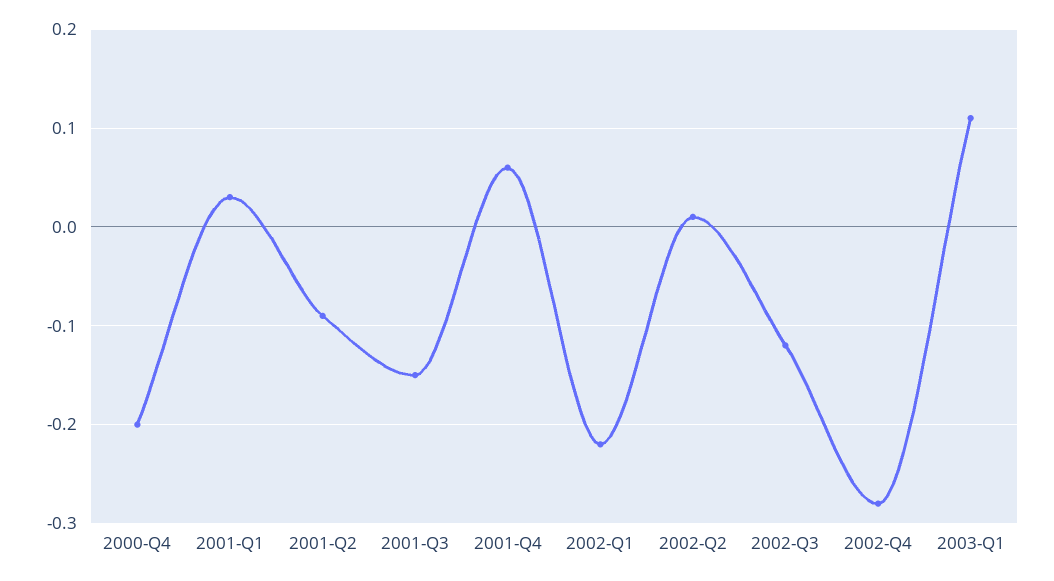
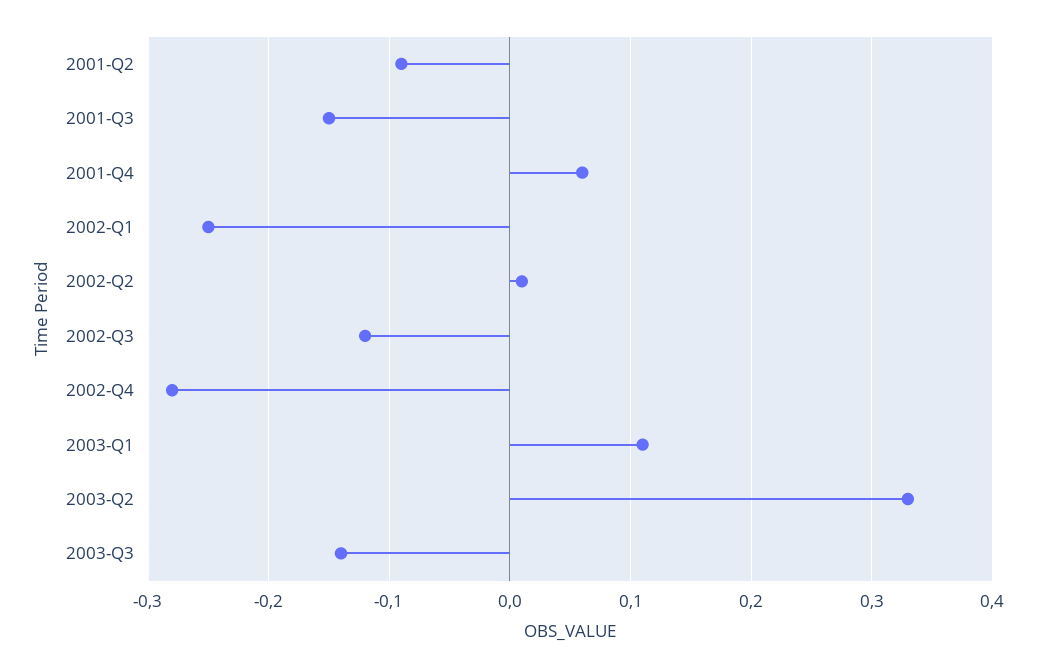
2000-Q4: -0.2 -> none
2001-Q1: 0.03 -> none
2002-Q1: -0.22 -> -0.25
2003-Q2: none -> 0.33
2003-Q3: none -> -0.14

